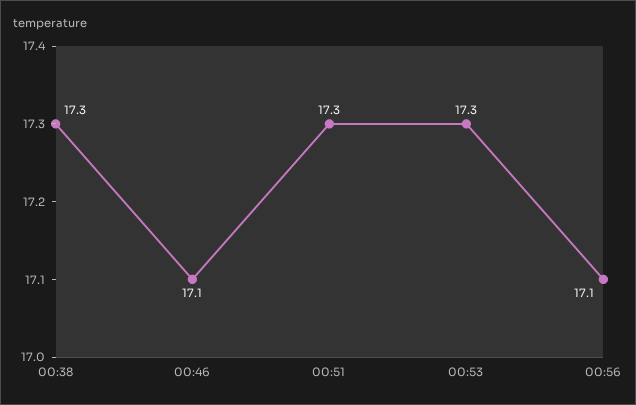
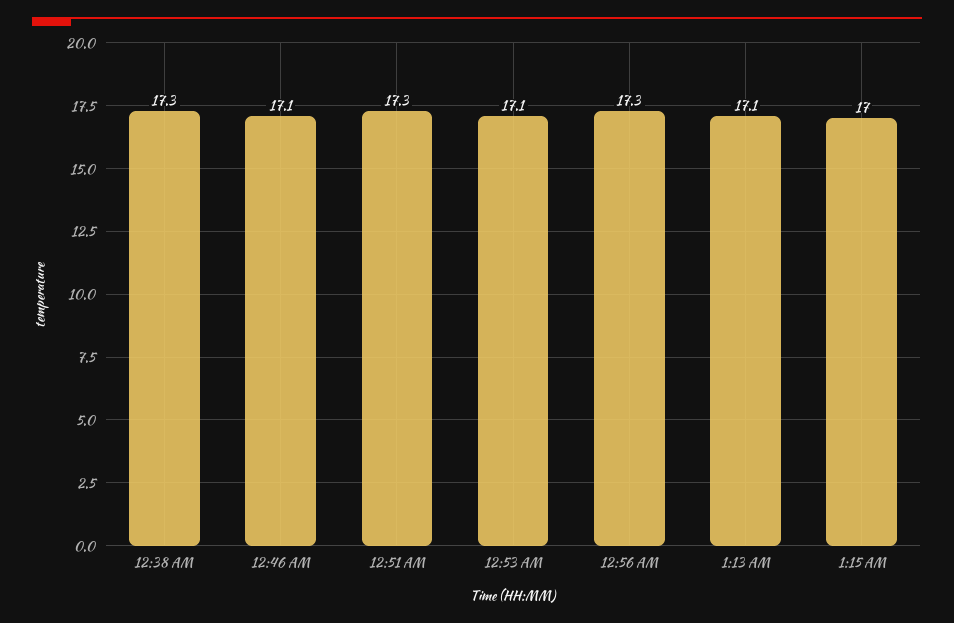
00:53: 17.3 -> 17.1
00:56: 17.1 -> 17.3
1:13 AM: none -> 17.1
1:15 AM: none -> 17

